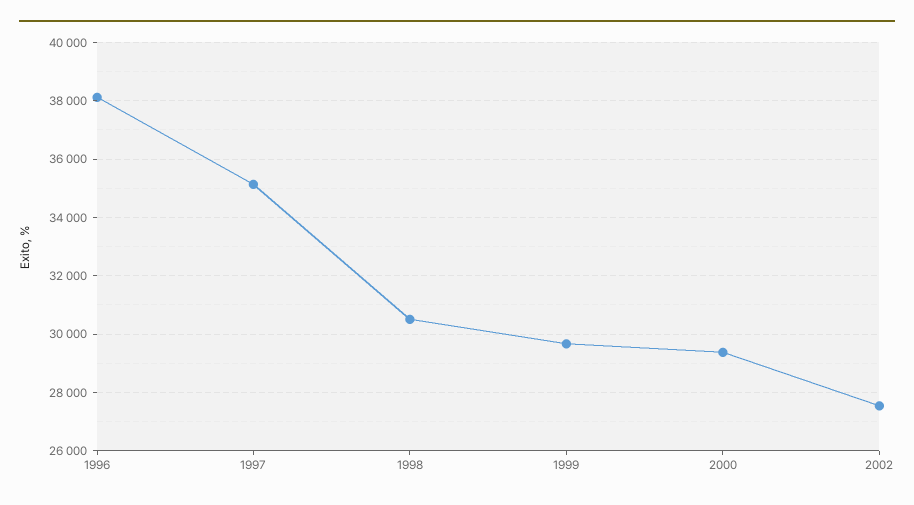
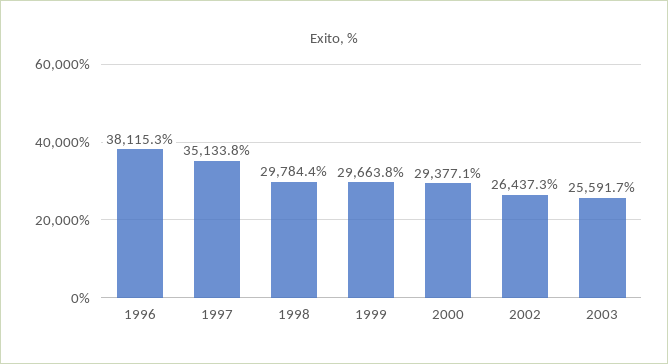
1998: 30500 -> 29784.4
2002: 27500 -> 26437.3
2003: none -> 25591.7

